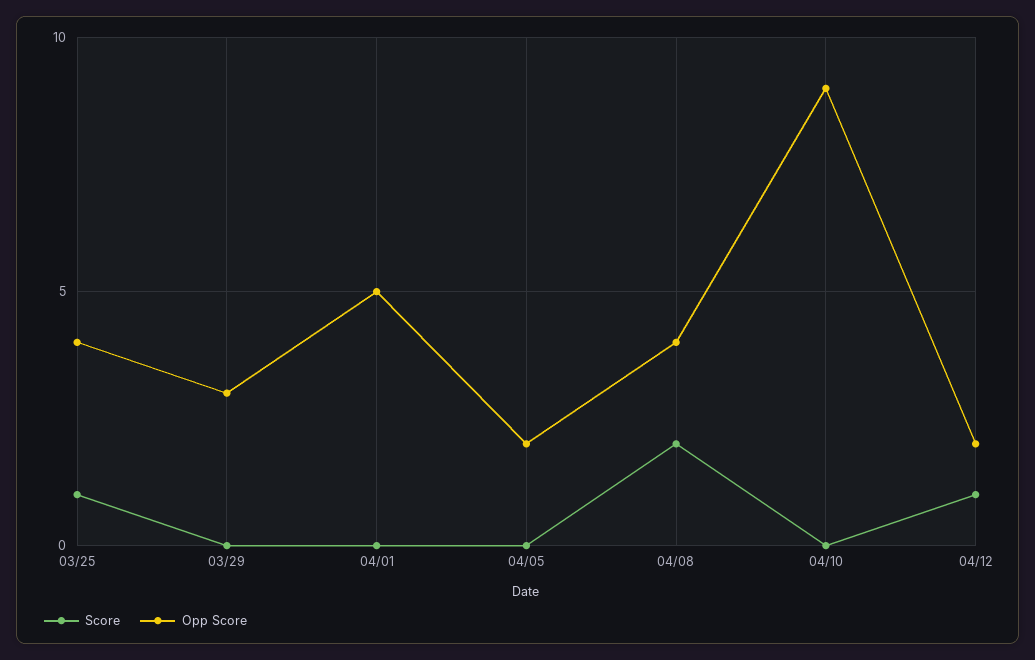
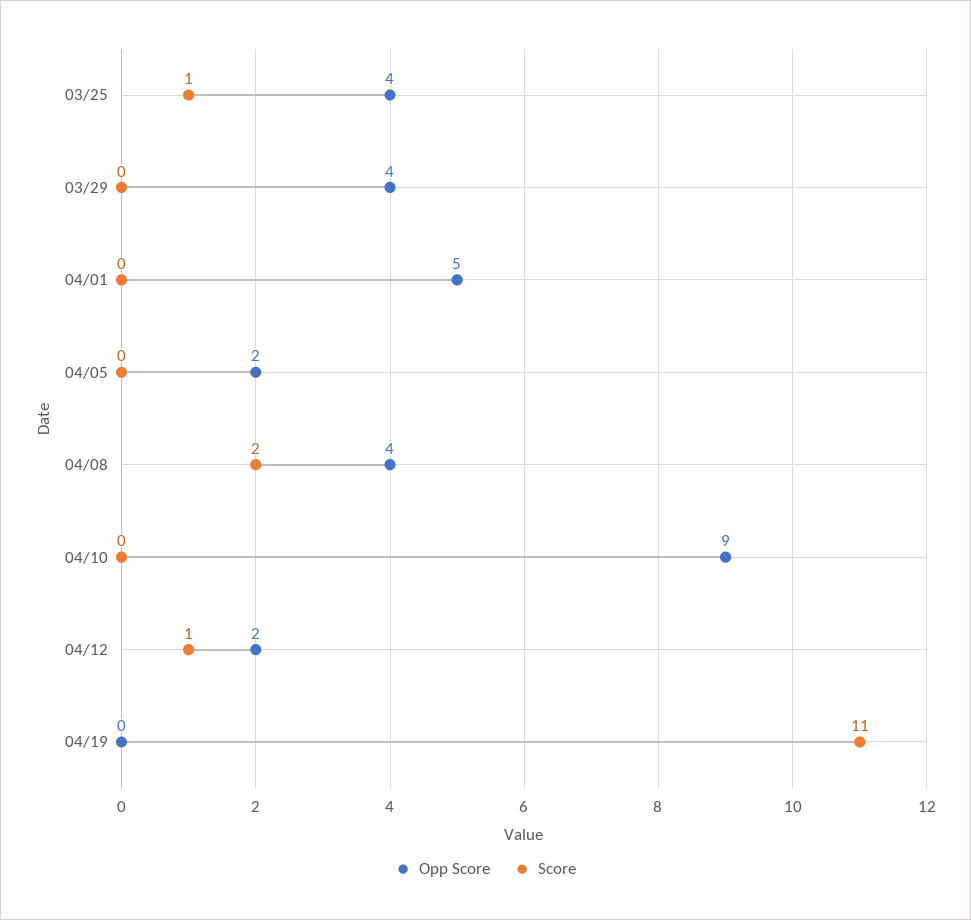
Opp Score, 03/29: 3 -> 4
Opp Score, 04/19: none -> 0
Score, 04/19: none -> 11

